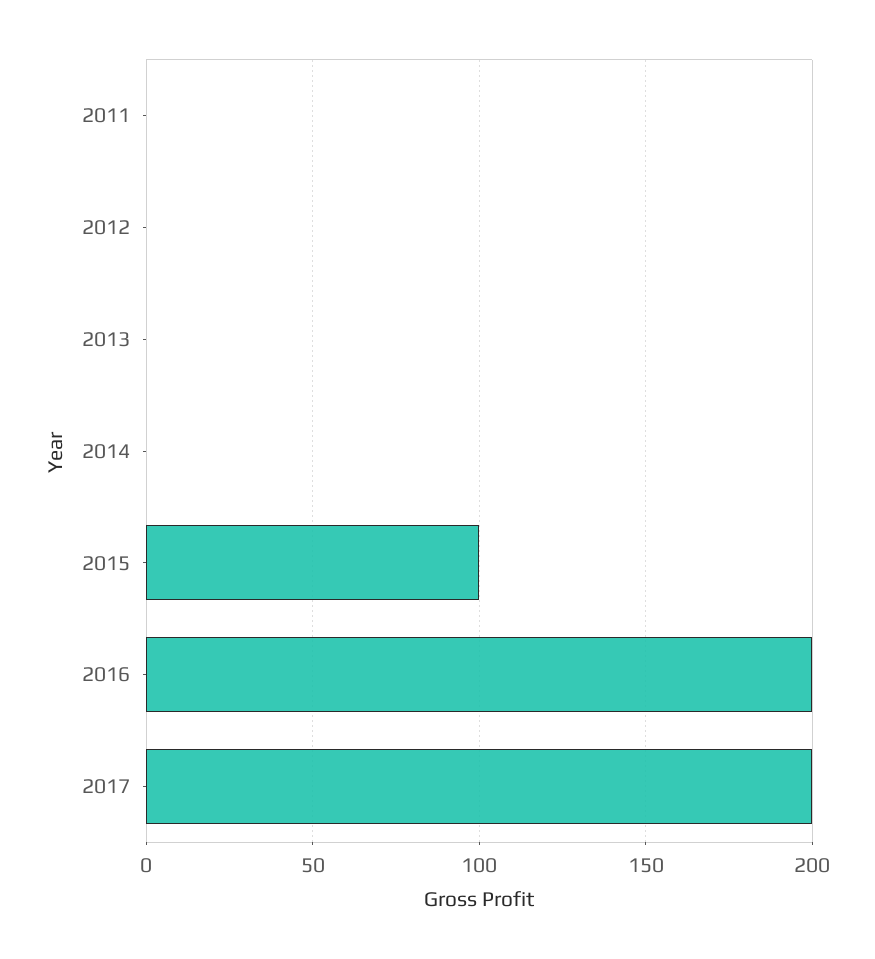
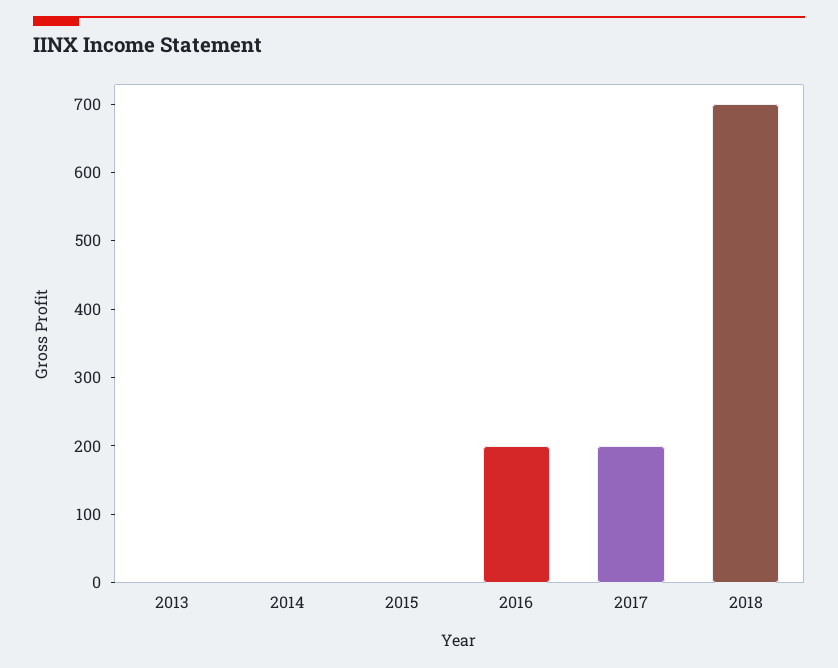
2011: 0 -> none
2012: 0 -> none
2015: 100 -> 0
2018: none -> 700

